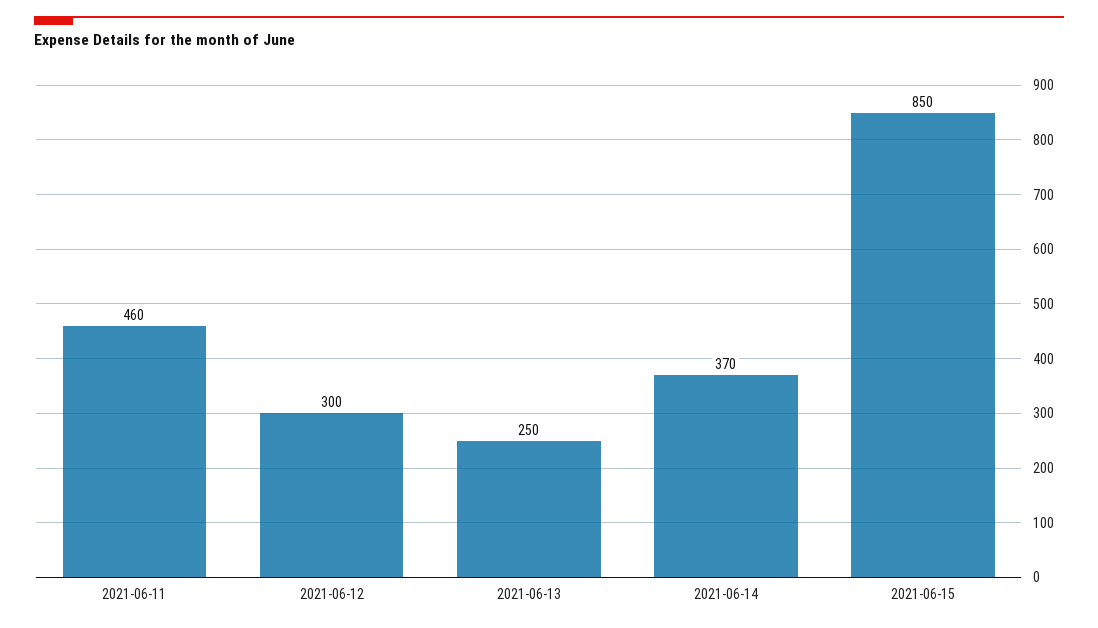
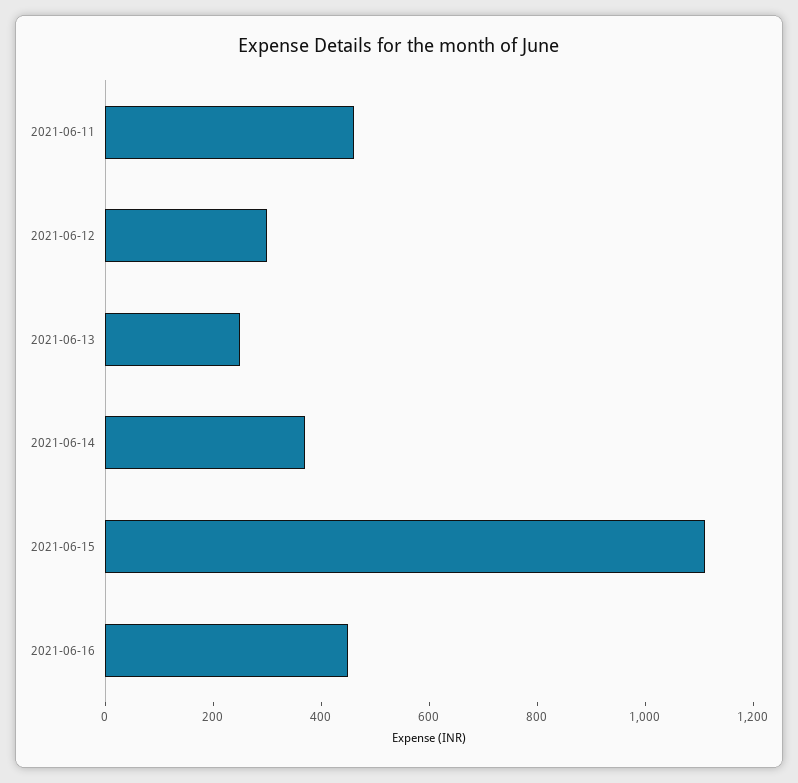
2021-06-15: 850 -> 1100
2021-06-16: none -> 450

